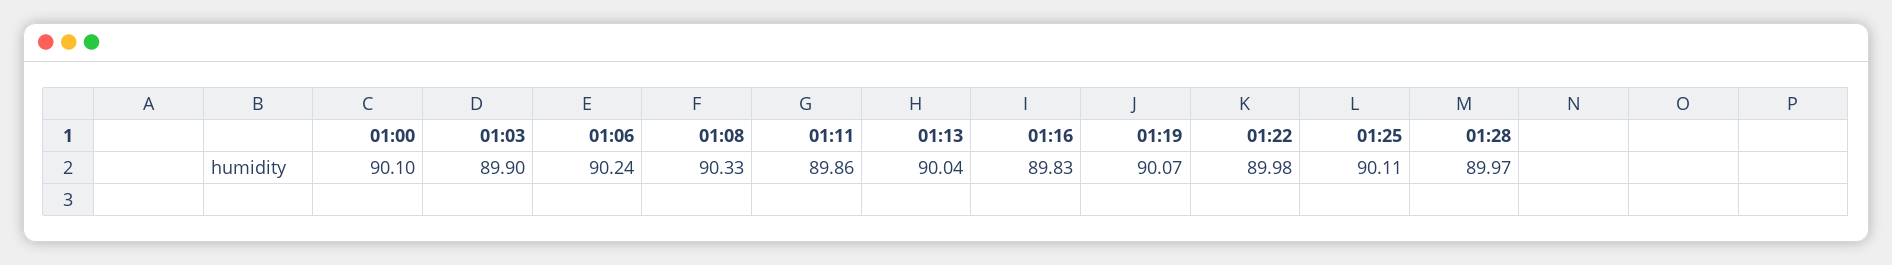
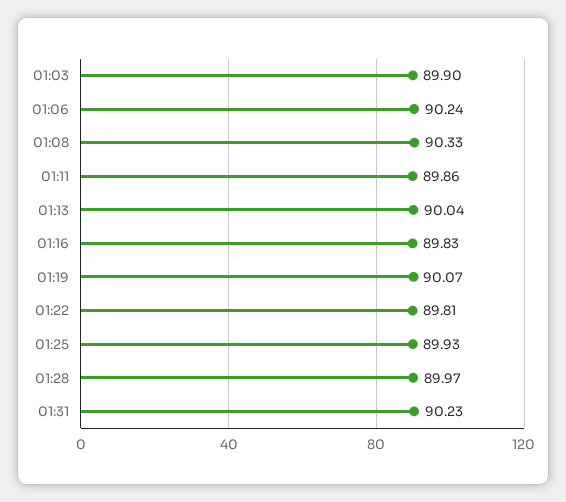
01:00: 90.1 -> none
01:22: 89.98 -> 89.81
01:25: 90.11 -> 89.93
01:31: none -> 90.23

